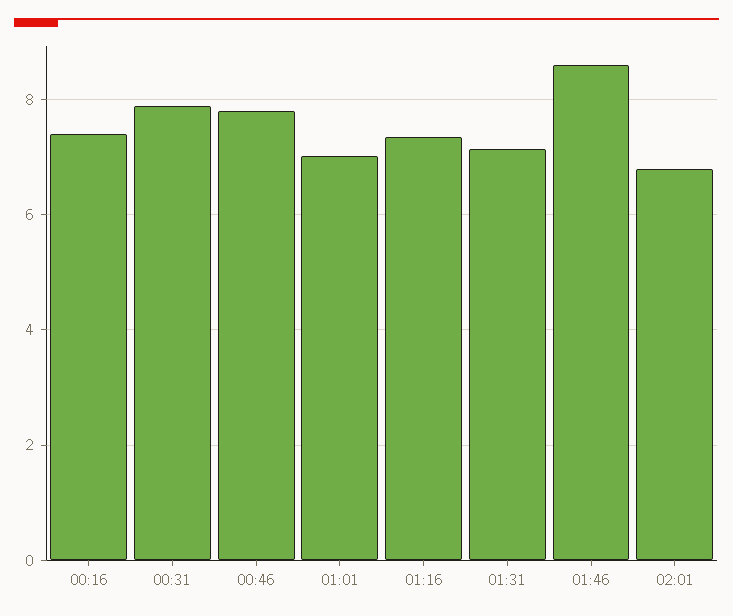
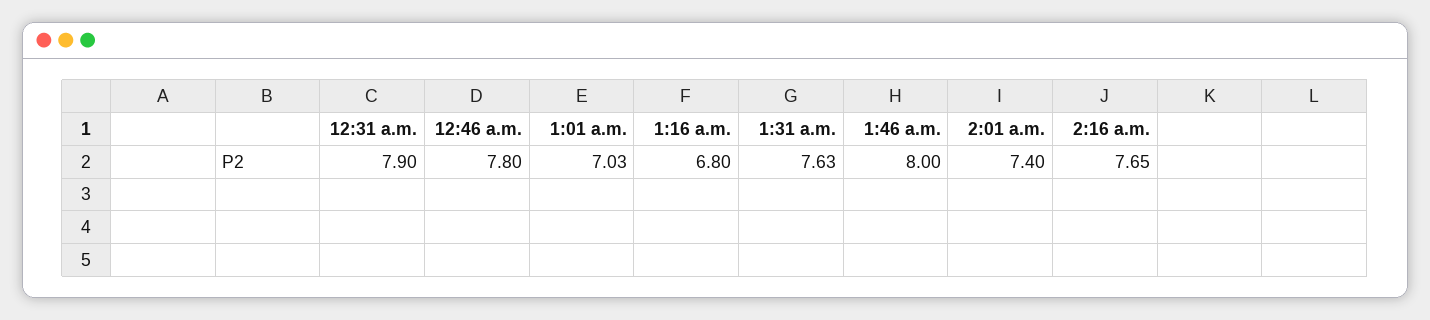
00:16: 7.4 -> none
01:16: 7.4 -> 6.8
01:31: 7.2 -> 7.63
01:46: 8.6 -> 8
02:01: 6.8 -> 7.4
2:16 a.m.: none -> 7.65

